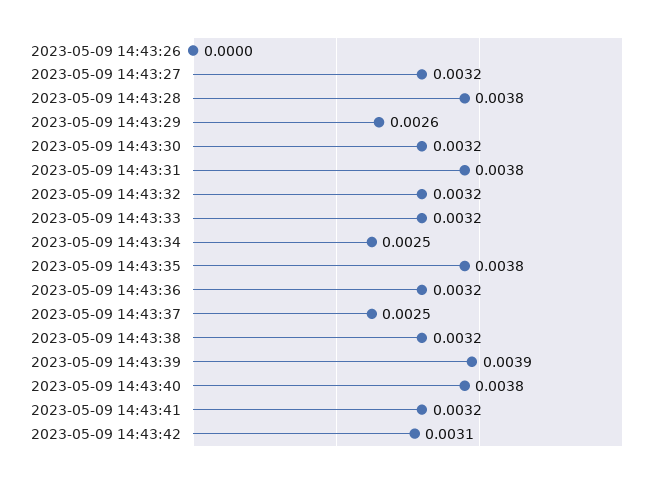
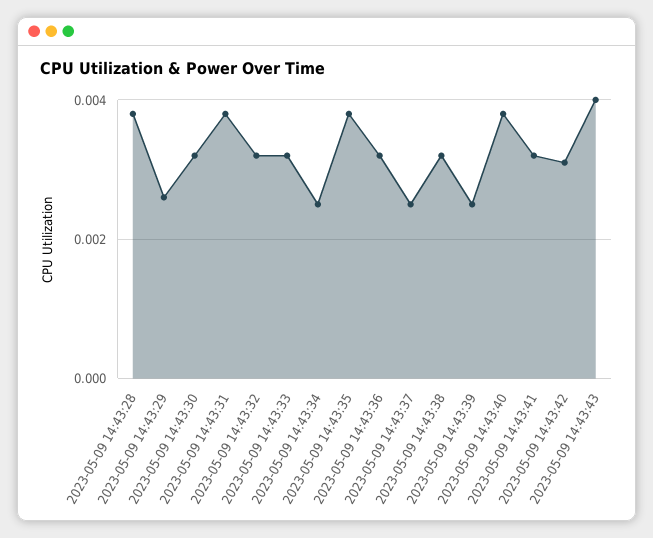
2023-05-09 14:43:26: 0 -> none
2023-05-09 14:43:27: 0.0032 -> none
2023-05-09 14:43:39: 0.0039 -> 0.0025
2023-05-09 14:43:43: none -> 0.004

